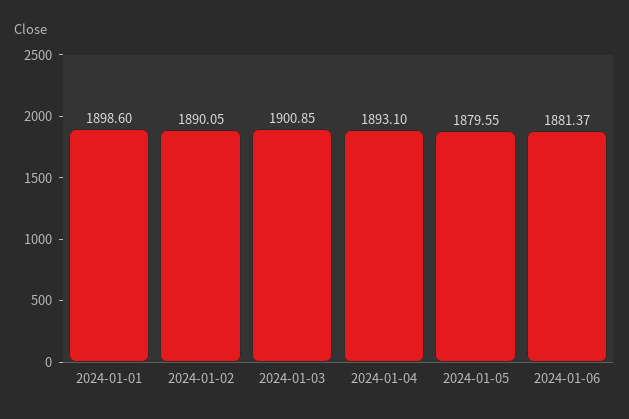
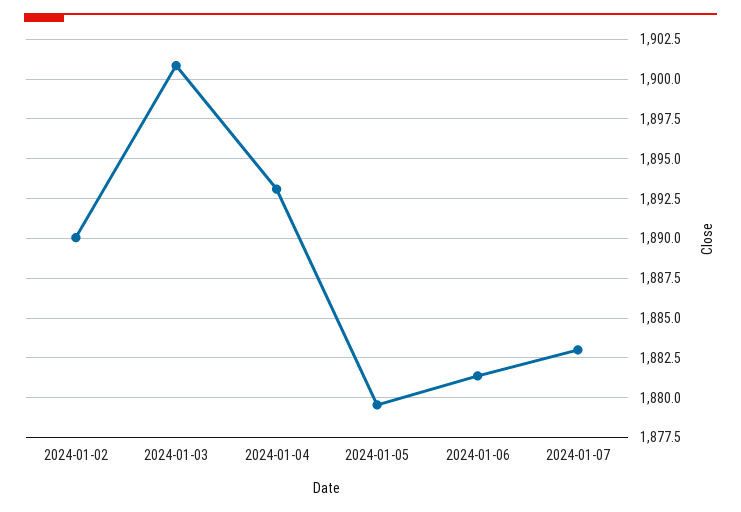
2024-01-01: 1898.6 -> none
2024-01-07: none -> 1883

